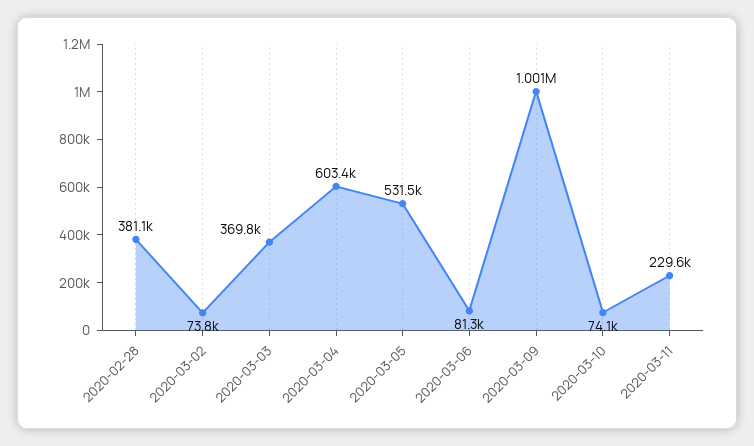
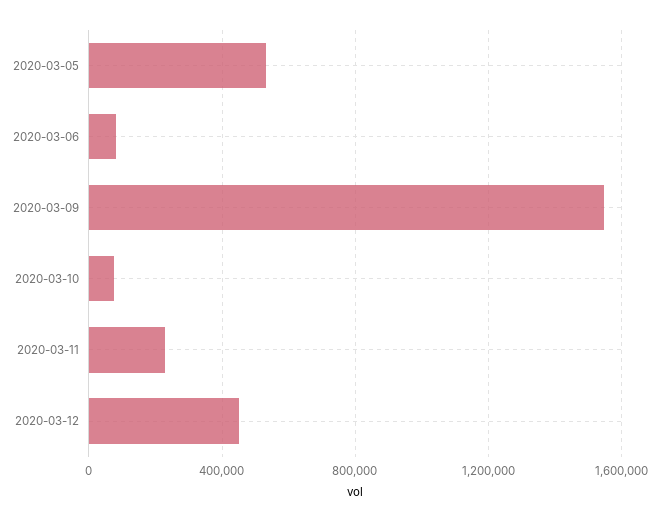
2020-02-28: 381100 -> none
2020-03-02: 73800 -> none
2020-03-03: 369800 -> none
2020-03-04: 603400 -> none
2020-03-09: 1001000 -> 1550000
2020-03-12: none -> 450000

